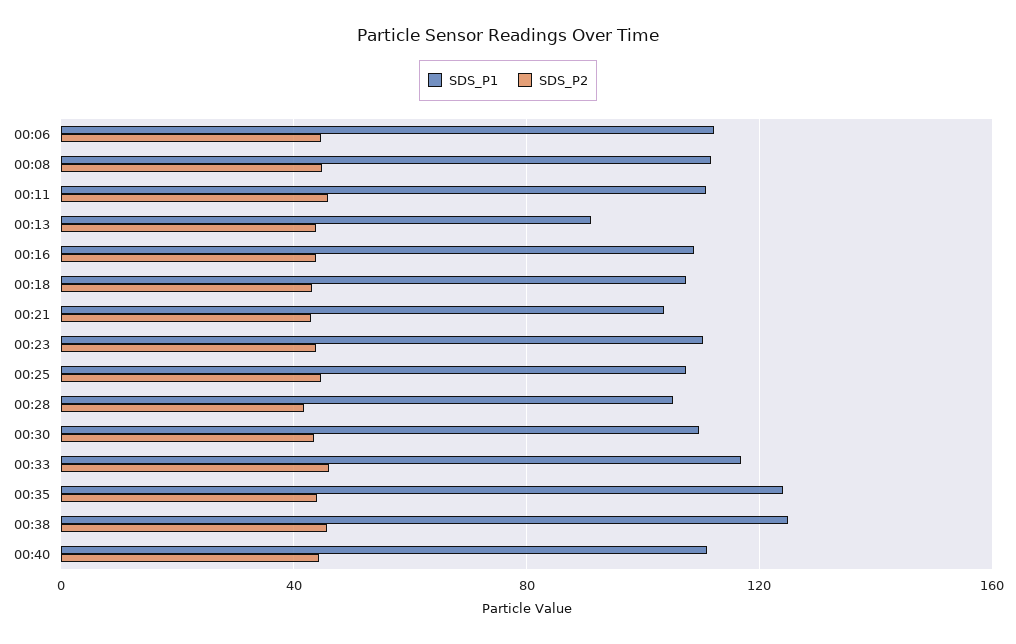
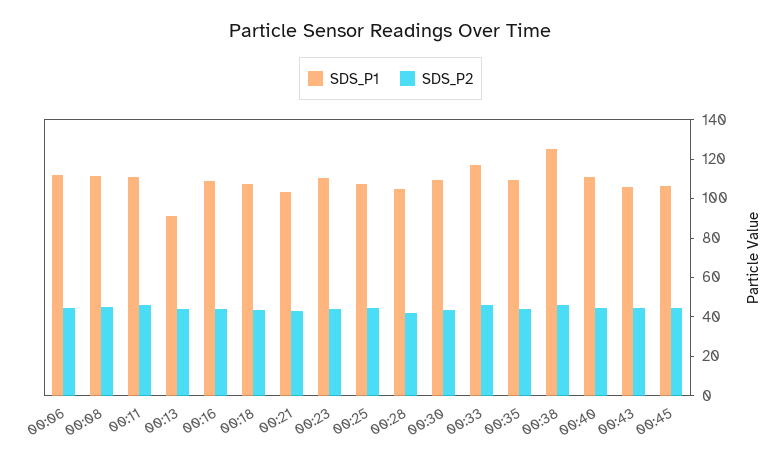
SDS_P1, 00:35: 125 -> 110
SDS_P1, 00:43: none -> 105
SDS_P2, 00:43: none -> 45
SDS_P1, 00:45: none -> 105
SDS_P2, 00:45: none -> 45

